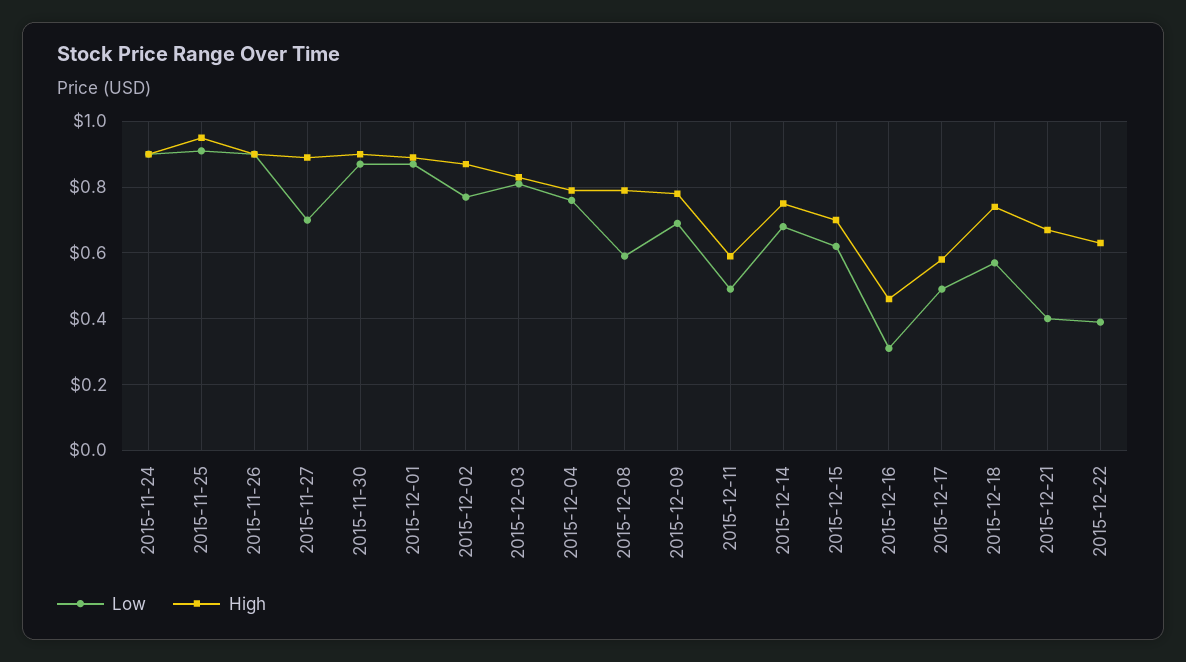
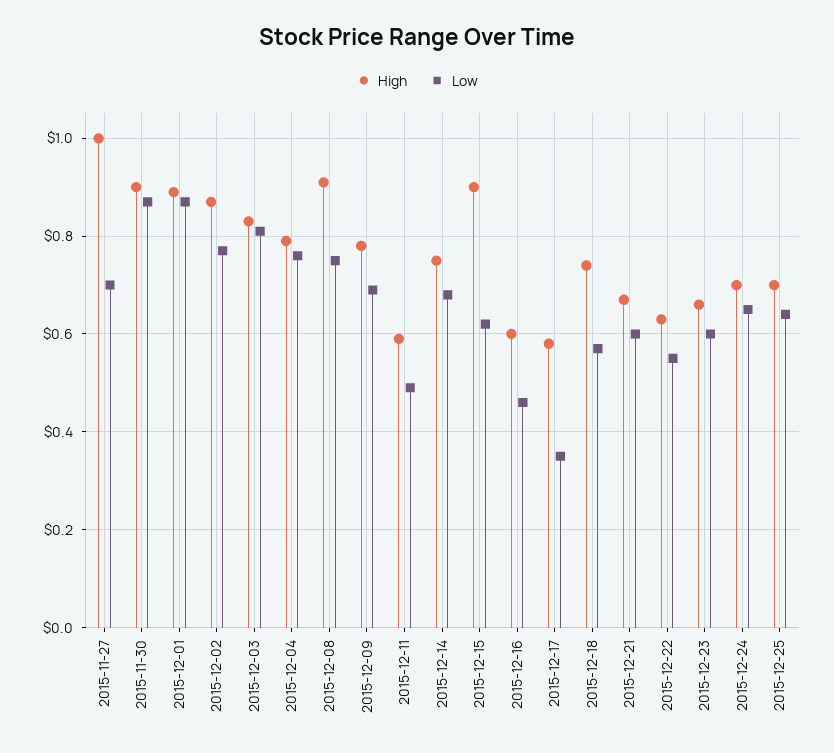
Low, 2015-11-24: 0.9 -> none
High, 2015-11-24: 0.9 -> none
Low, 2015-11-25: 0.9 -> none
High, 2015-11-25: 0.95 -> none
Low, 2015-11-26: 0.9 -> none
High, 2015-11-26: 0.9 -> none
High, 2015-11-27: 0.9 -> 1
Low, 2015-12-08: 0.6 -> 0.75
High, 2015-12-08: 0.8 -> 0.9
High, 2015-12-15: 0.7 -> 0.9
Low, 2015-12-16: 0.3 -> 0.45
High, 2015-12-16: 0.45 -> 0.6
Low, 2015-12-17: 0.5 -> 0.35
Low, 2015-12-21: 0.4 -> 0.6
Low, 2015-12-22: 0.4 -> 0.55
High, 2015-12-23: none -> 0.65
Low, 2015-12-23: none -> 0.6
High, 2015-12-24: none -> 0.7
Low, 2015-12-24: none -> 0.65
High, 2015-12-25: none -> 0.7
Low, 2015-12-25: none -> 0.65

